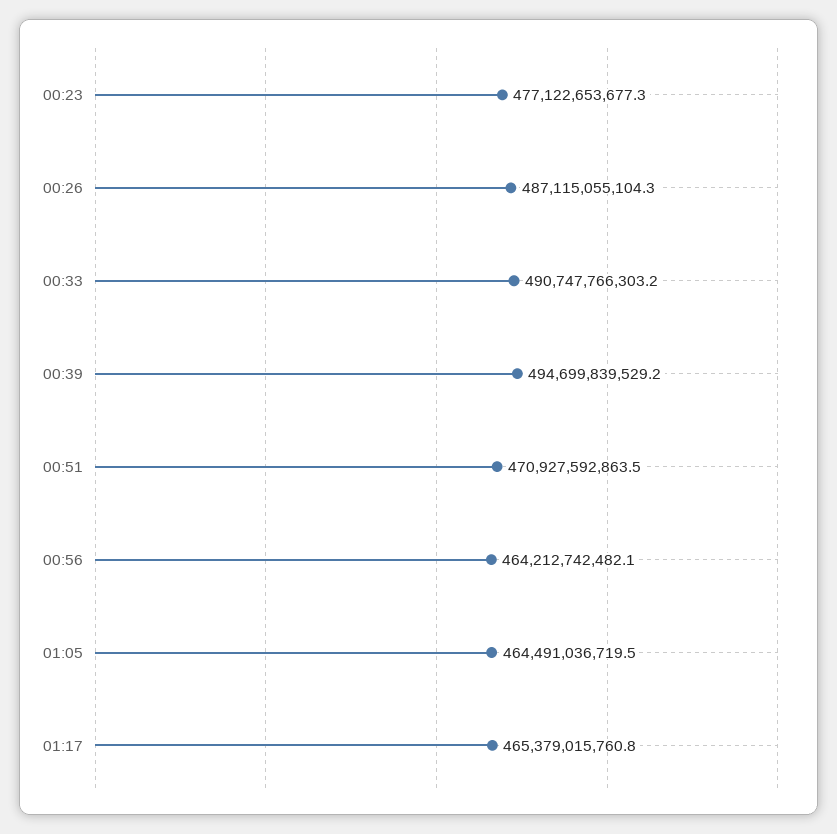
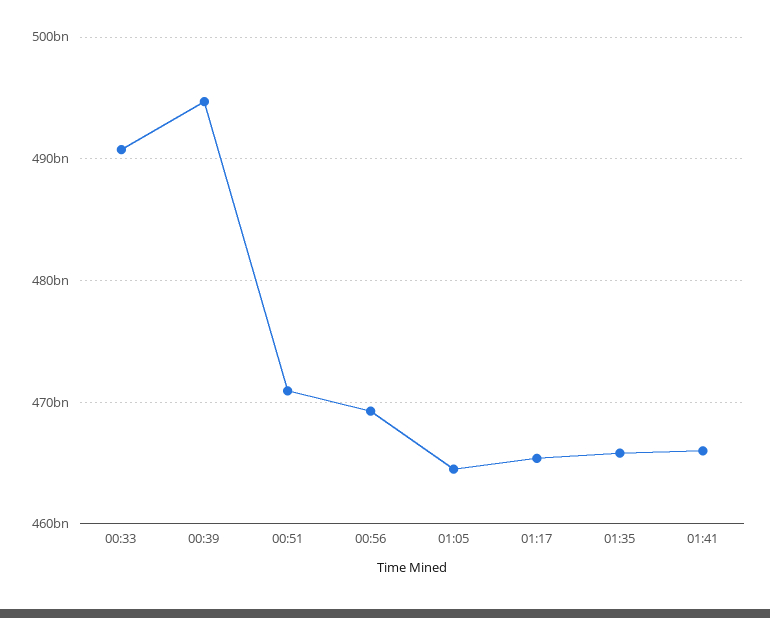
00:23: 477122653677.3 -> none
00:26: 487115055104.3 -> none
00:56: 464212742482.1 -> 469000000000
01:35: none -> 466000000000
01:41: none -> 466000000000

